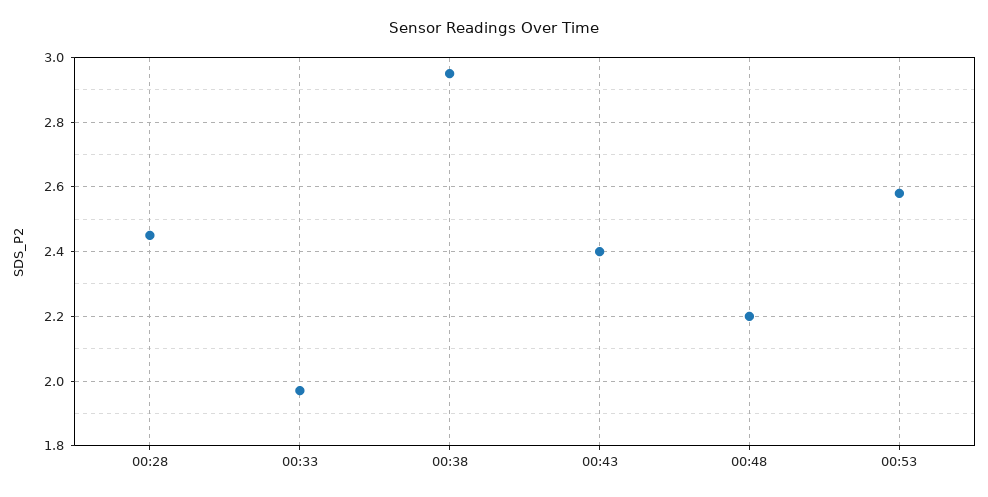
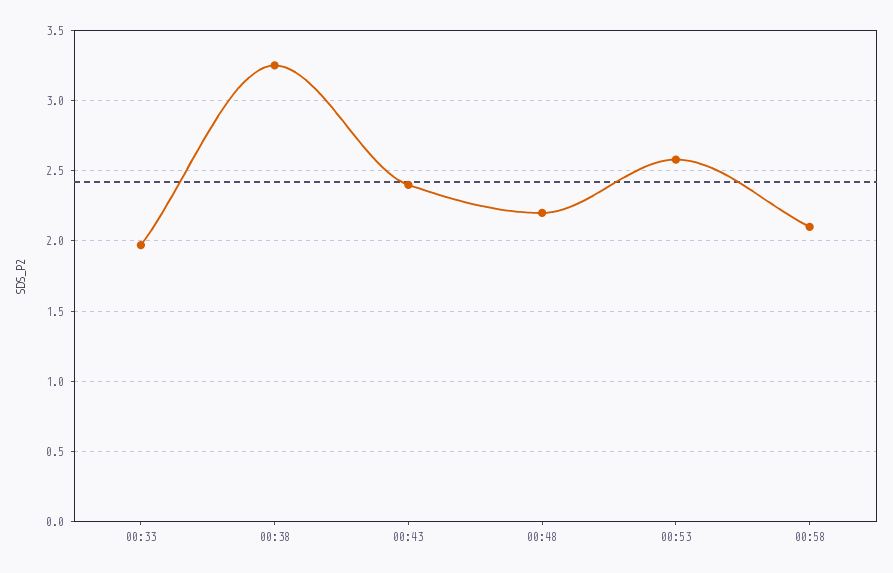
00:28: 2.45 -> none
00:38: 2.95 -> 3.25
00:58: none -> 2.1

